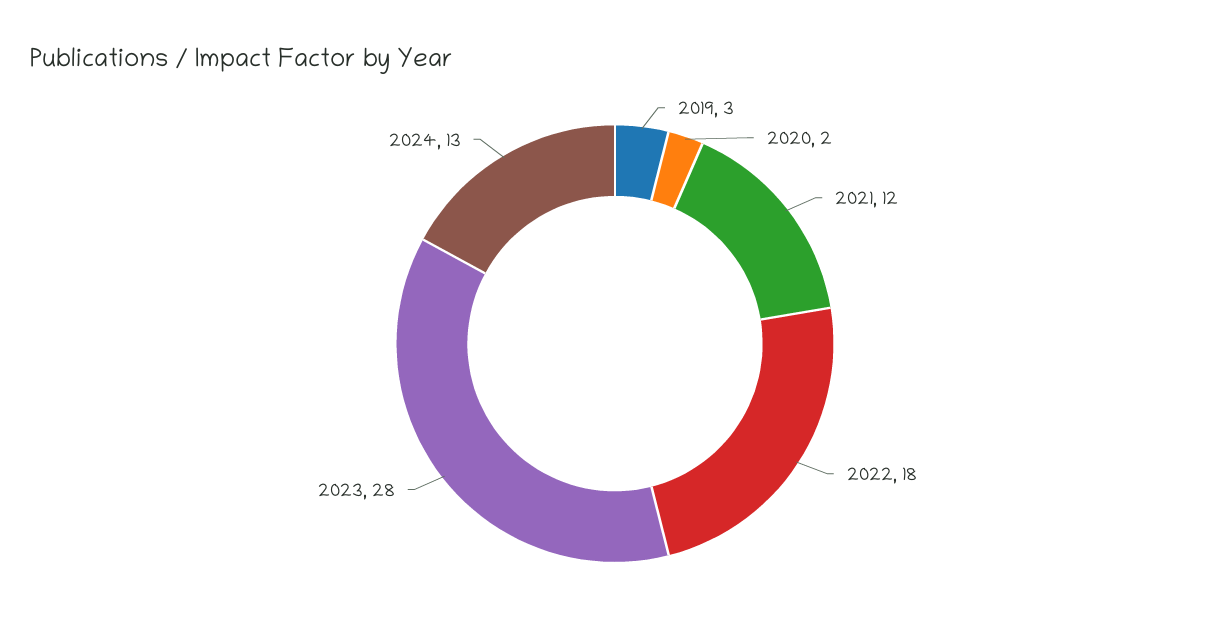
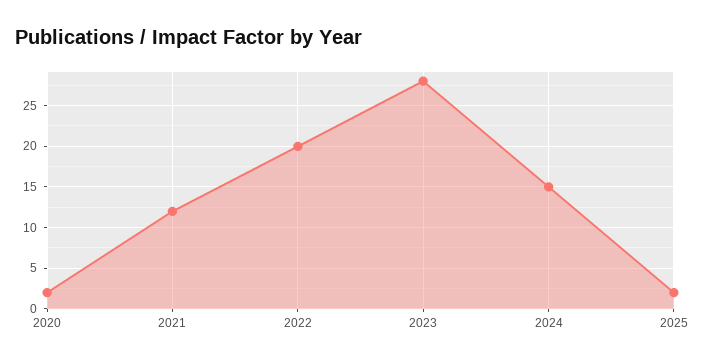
2019: 3 -> none
2022: 18 -> 20
2024: 13 -> 15
2025: none -> 2

